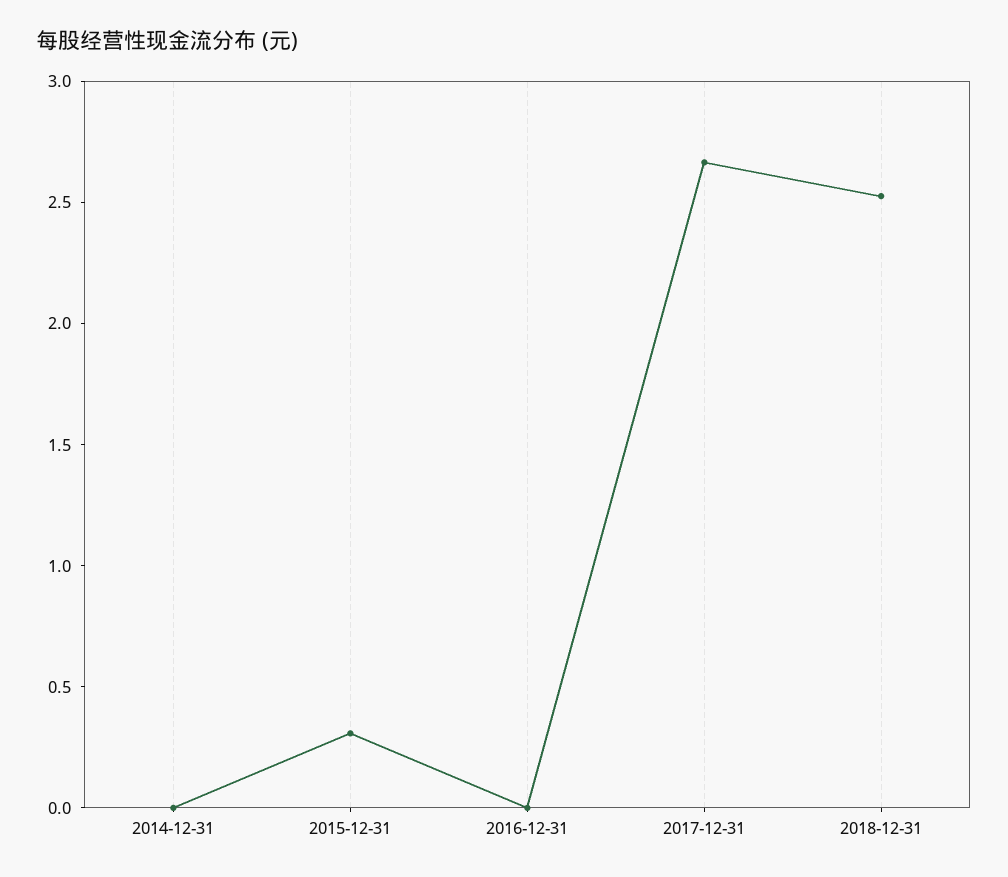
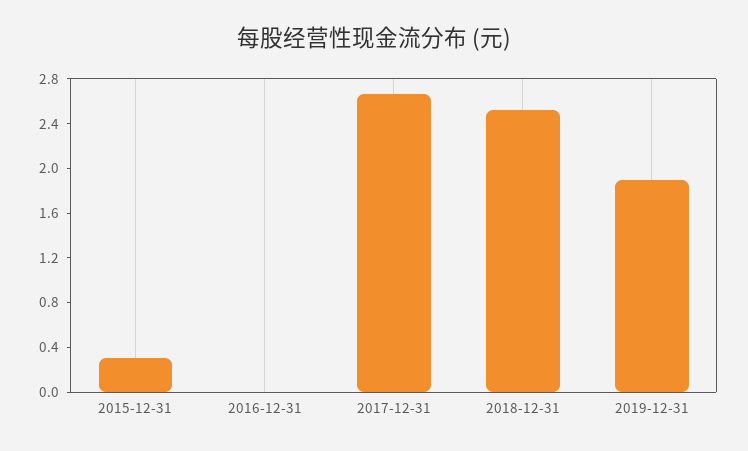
2014-12-31: 0 -> none
2019-12-31: none -> 1.9

